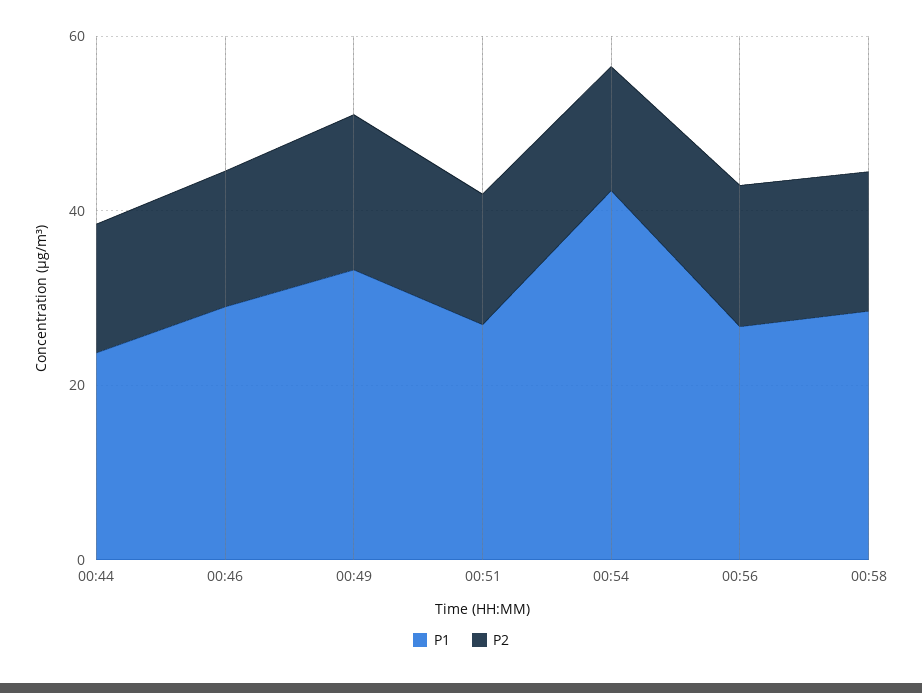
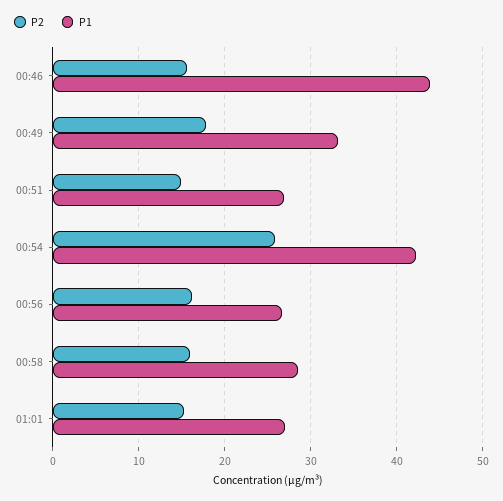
P1, 00:44: 25 -> none
P2, 00:44: 15 -> none
P1, 00:46: 30 -> 44
P2, 00:54: 15 -> 26
P2, 01:01: none -> 15
P1, 01:01: none -> 27

